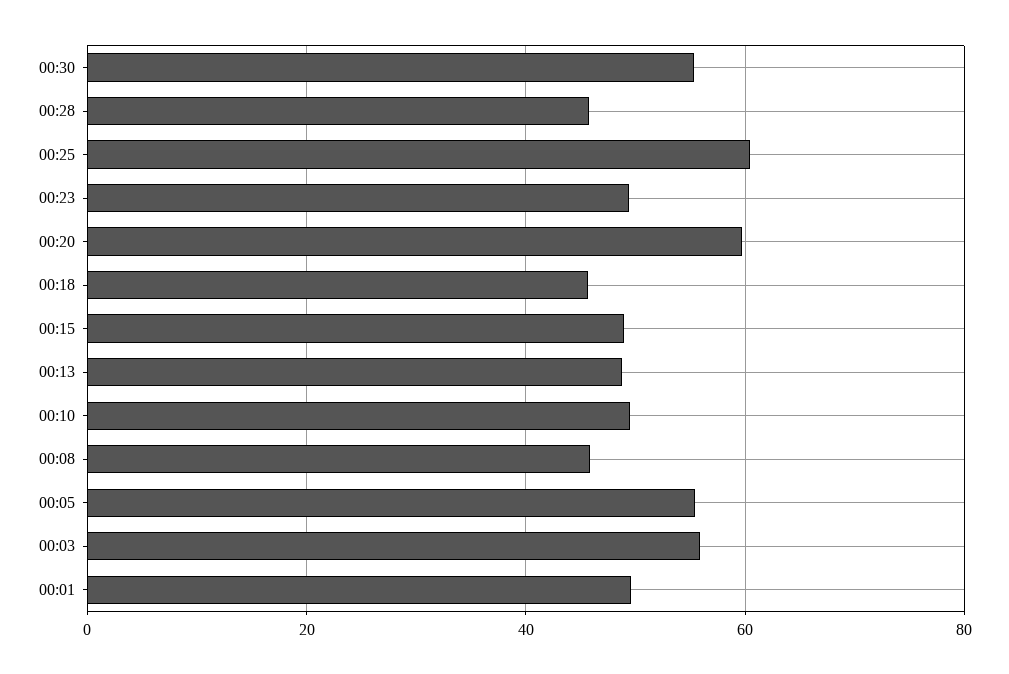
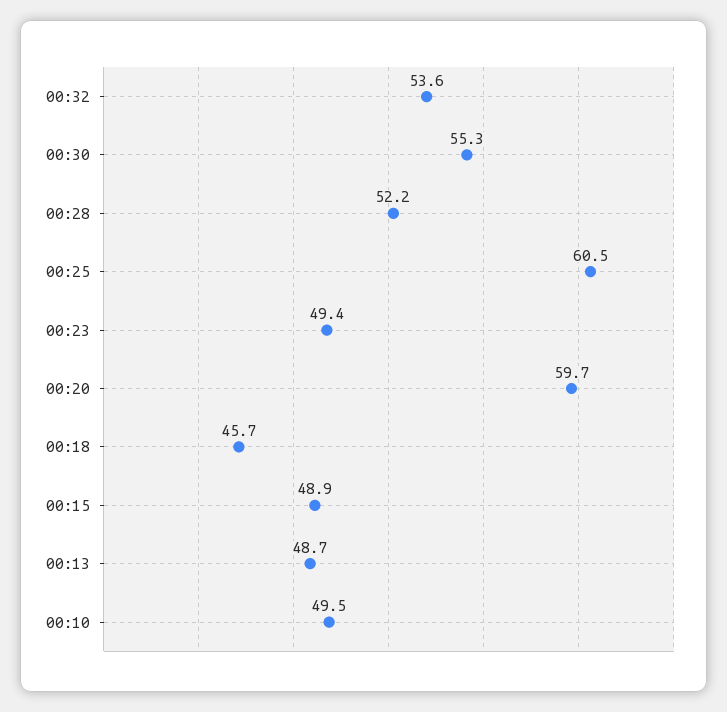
00:28: 46 -> 52.2
00:08: 46 -> none
00:05: 56 -> none
00:03: 56 -> none
00:01: 50 -> none
00:32: none -> 53.6

